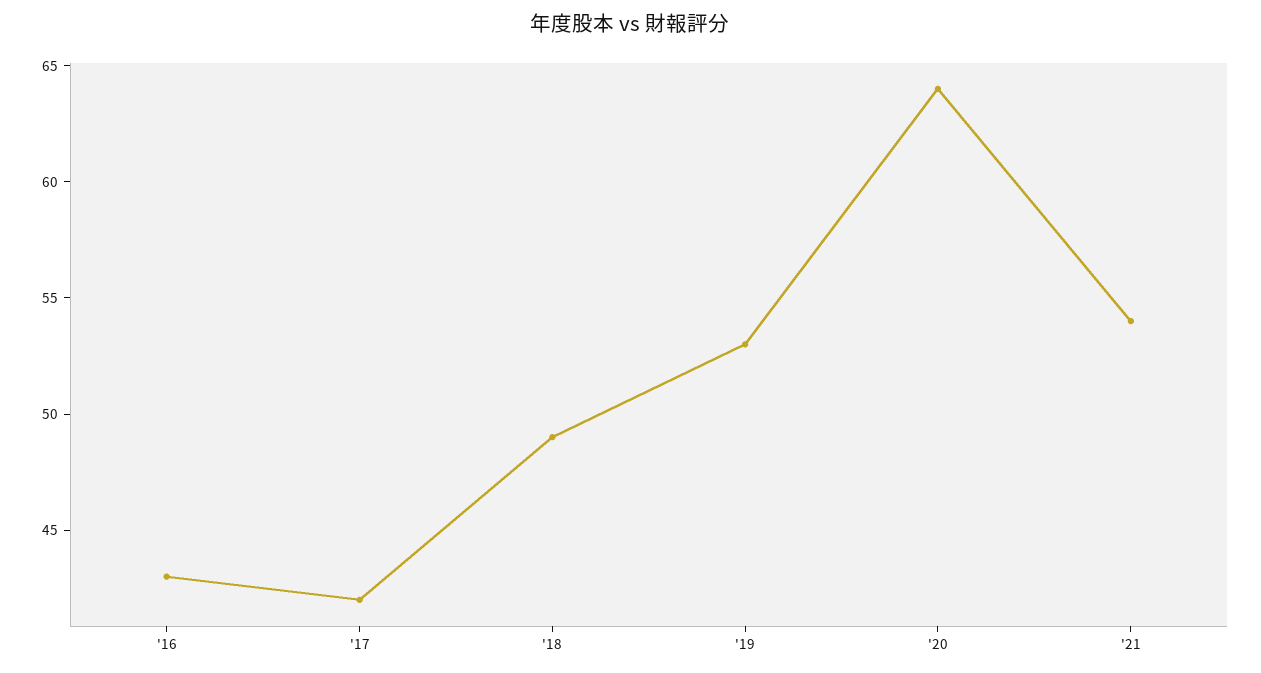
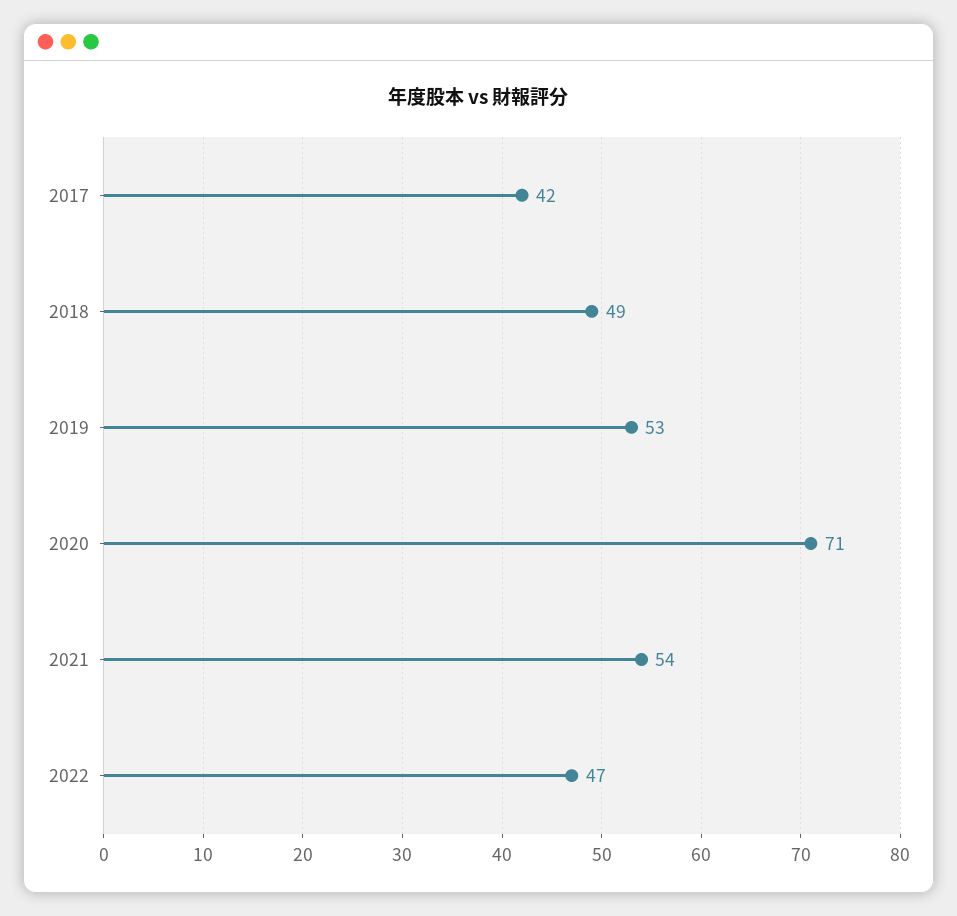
'16: 43 -> none
'20: 64 -> 71
2022: none -> 47

